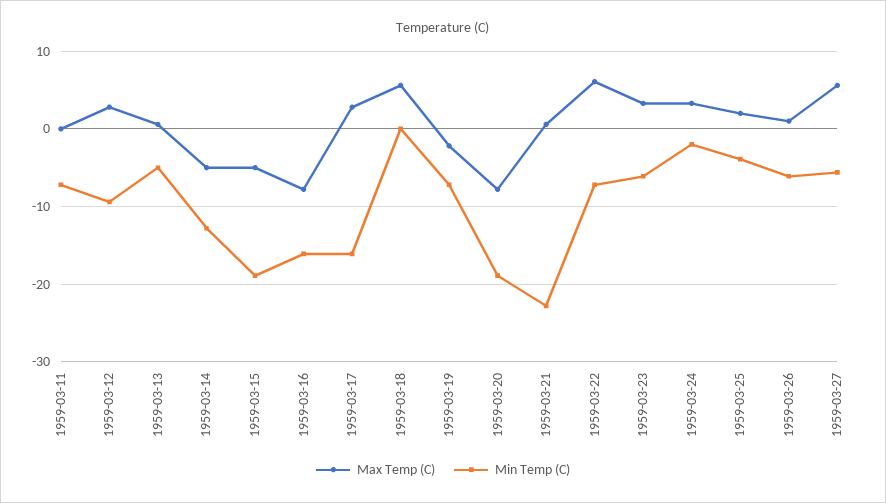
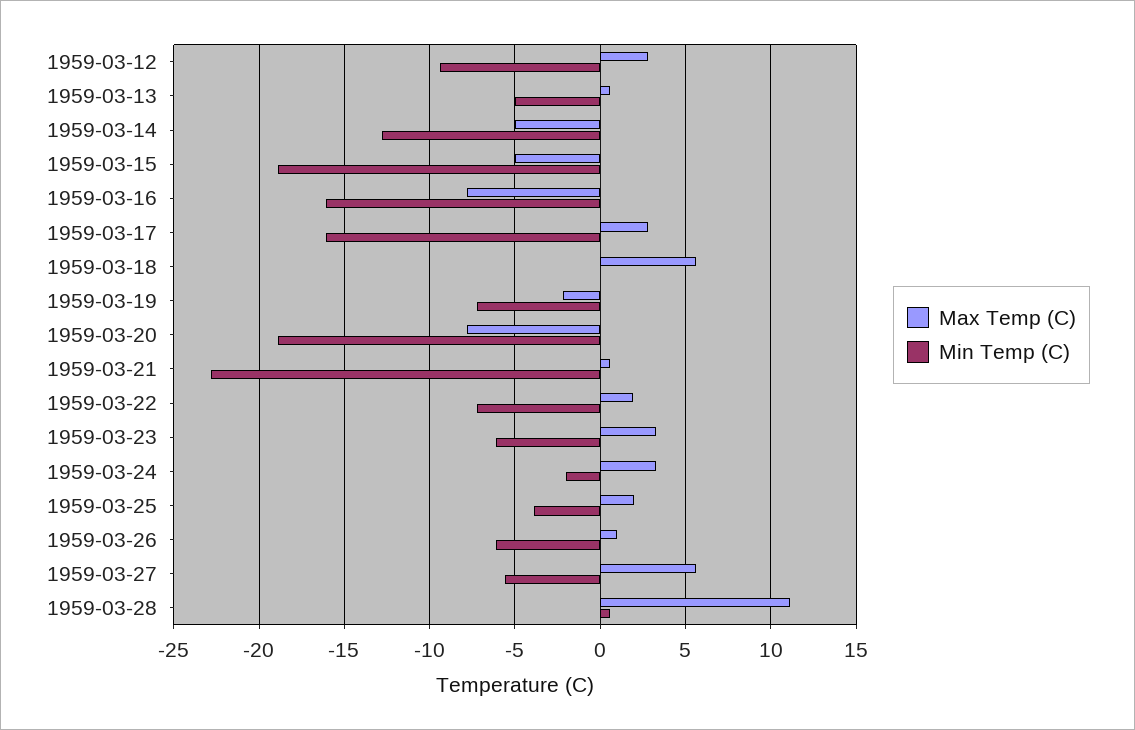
Max Temp (C), 1959-03-11: 0 -> none
Min Temp (C), 1959-03-11: -7 -> none
Max Temp (C), 1959-03-22: 6 -> 2
Max Temp (C), 1959-03-28: none -> 11
Min Temp (C), 1959-03-28: none -> 0.5

